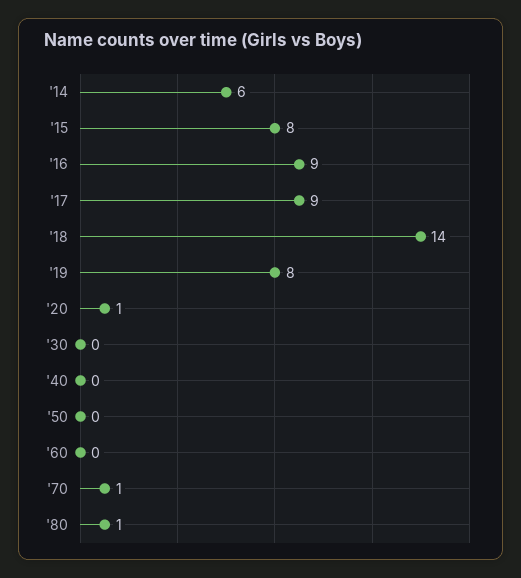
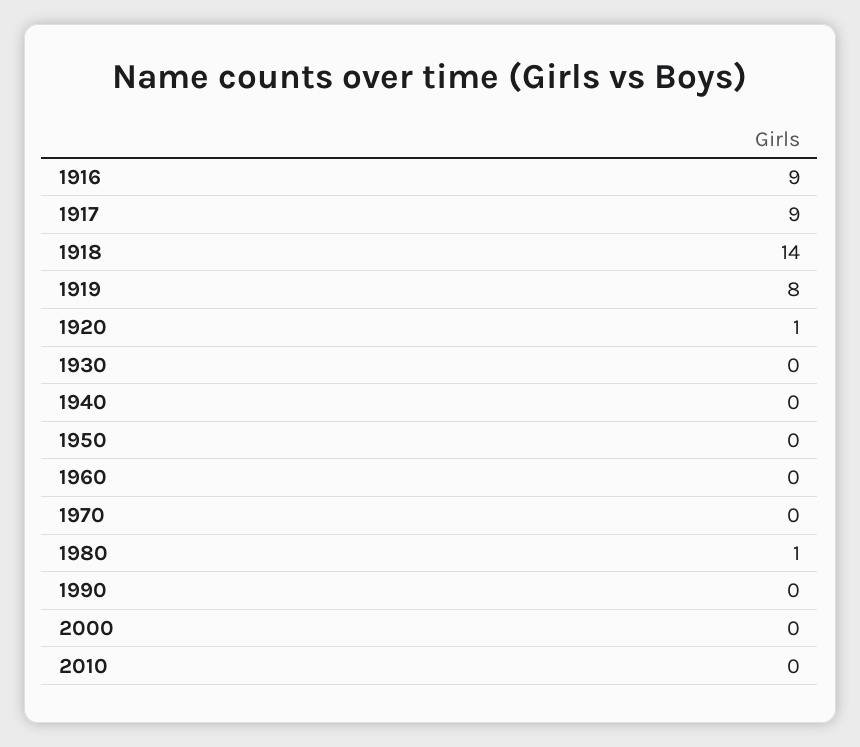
'14: 6 -> none
'15: 8 -> none
'70: 1 -> 0
1990: none -> 0
2000: none -> 0
2010: none -> 0

